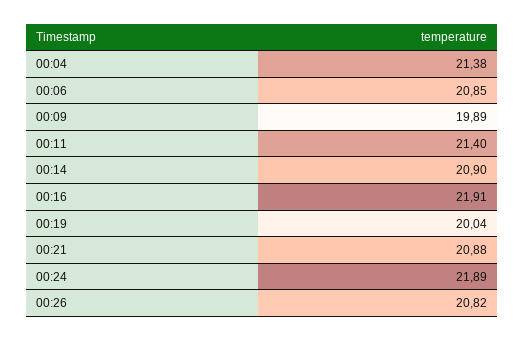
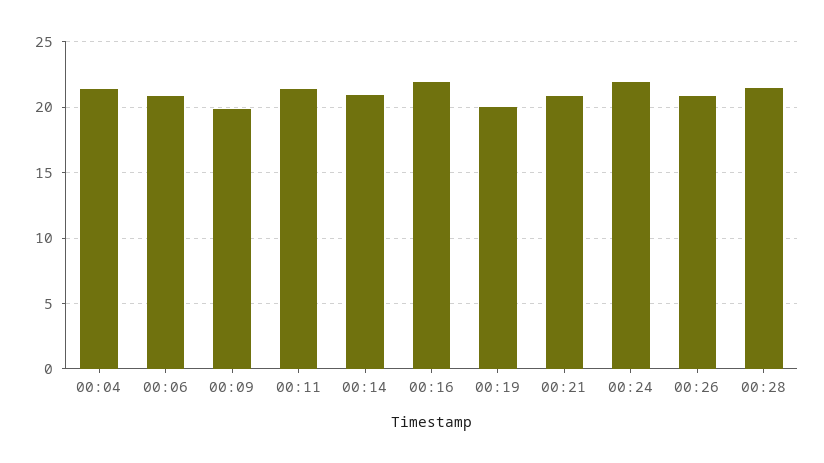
00:28: none -> 21.5

